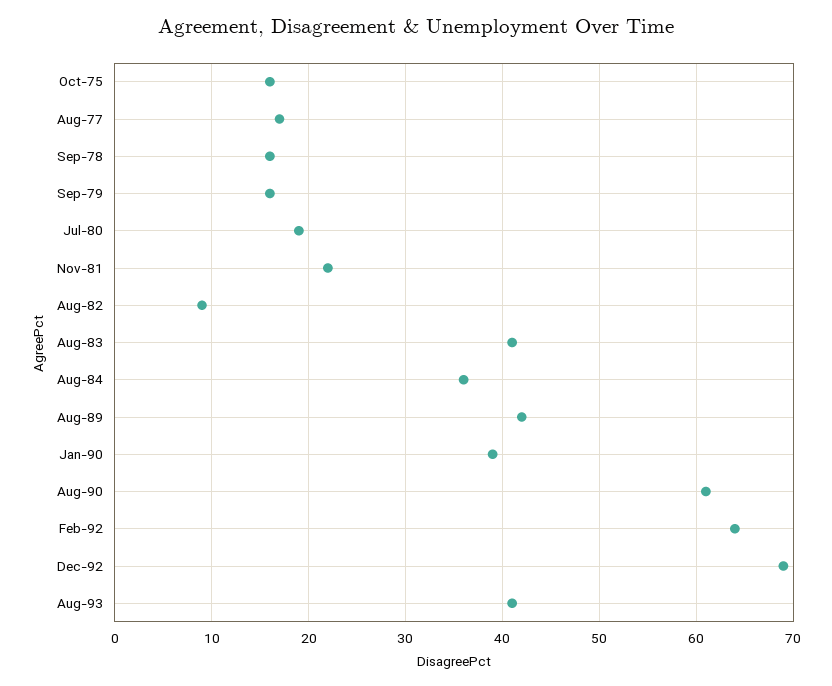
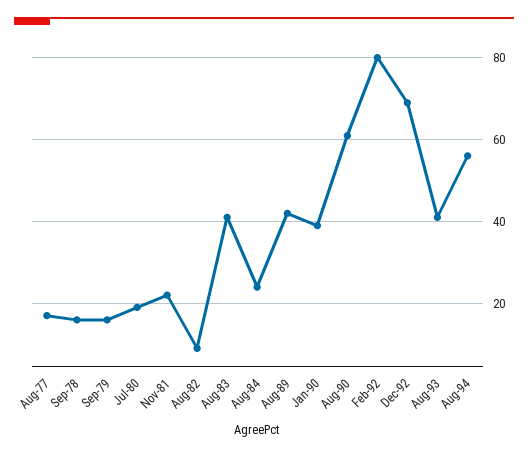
Oct-75: 16 -> none
Aug-84: 36 -> 25
Feb-92: 64 -> 80
Aug-94: none -> 55

